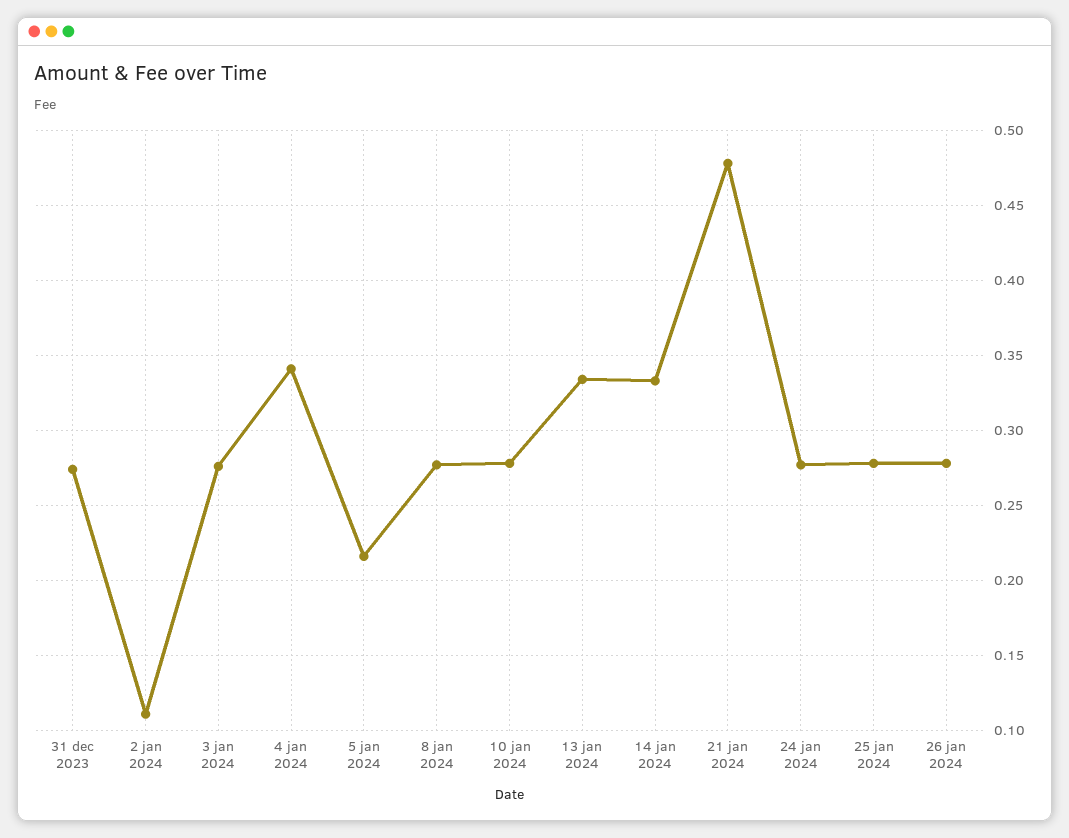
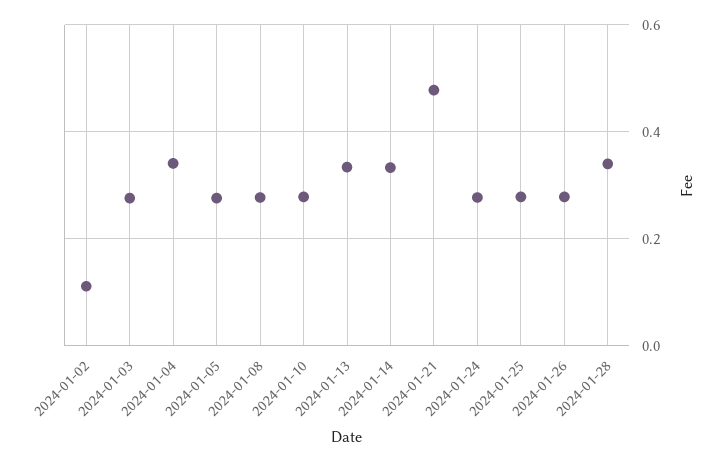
31 dec 2023: 0.275 -> none
5 jan 2024: 0.215 -> 0.28
2024-01-28: none -> 0.34

